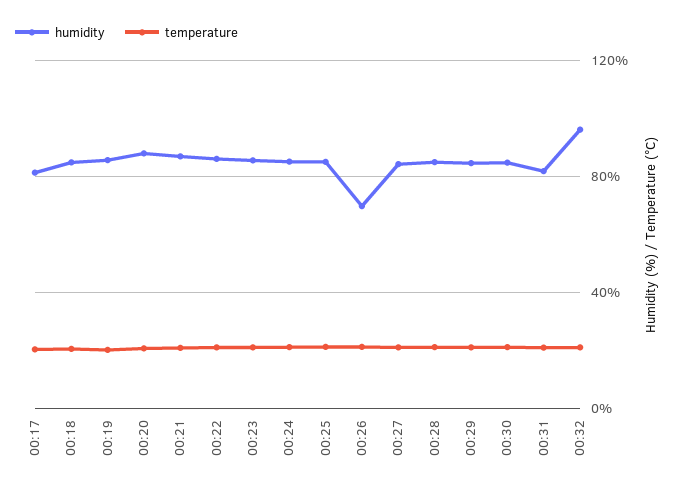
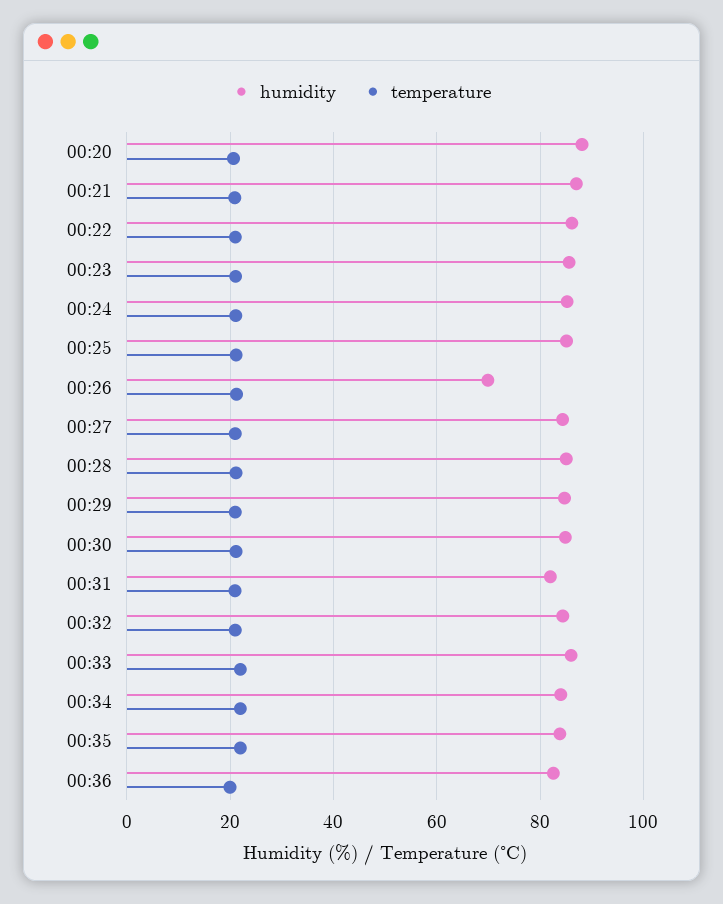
humidity, 00:17: 80 -> none
temperature, 00:17: 20 -> none
humidity, 00:18: 85 -> none
temperature, 00:18: 20 -> none
humidity, 00:19: 85 -> none
temperature, 00:19: 20 -> none
humidity, 00:32: 95 -> 84
humidity, 00:33: none -> 86
temperature, 00:33: none -> 22
humidity, 00:34: none -> 84
temperature, 00:34: none -> 22
humidity, 00:35: none -> 84
temperature, 00:35: none -> 22
humidity, 00:36: none -> 82
temperature, 00:36: none -> 20

